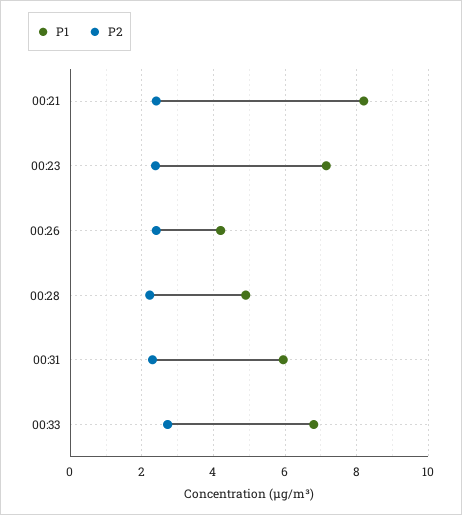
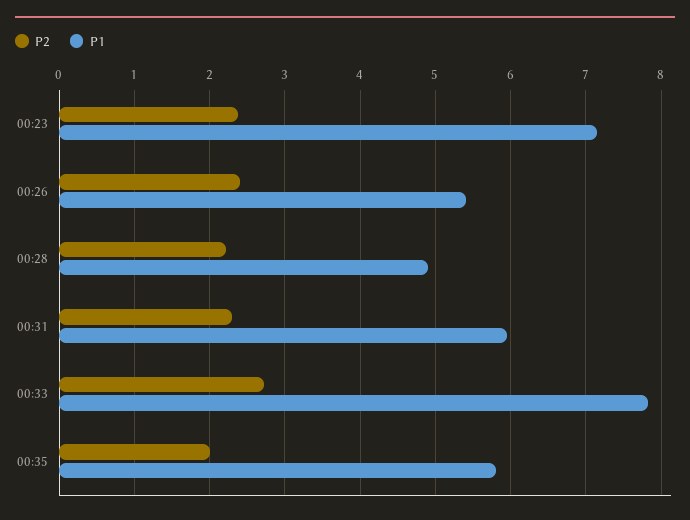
P1, 00:21: 8.2 -> none
P2, 00:21: 2.4 -> none
P1, 00:26: 4.2 -> 5.4
P1, 00:33: 6.8 -> 7.8
P2, 00:35: none -> 2
P1, 00:35: none -> 5.8

